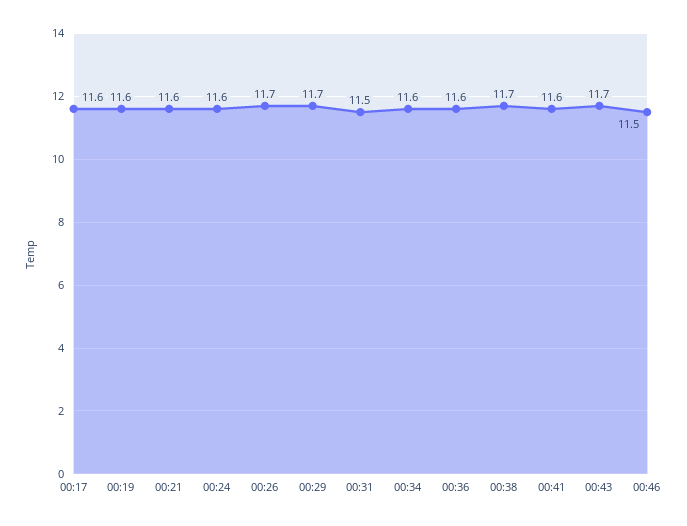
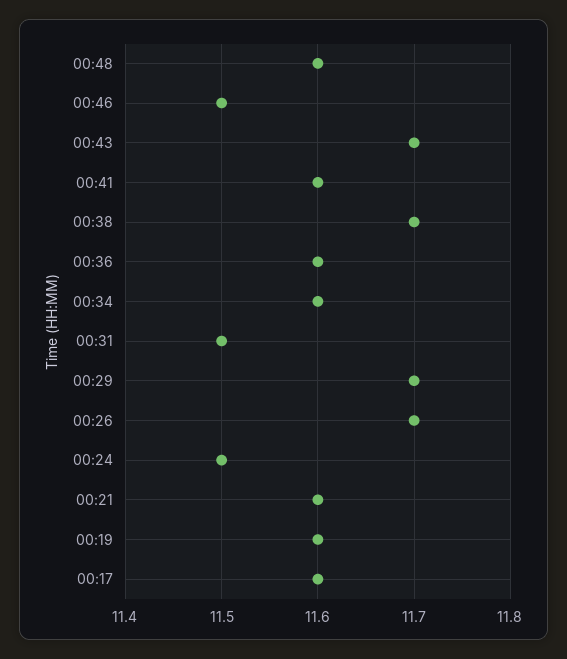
00:24: 11.6 -> 11.5
00:48: none -> 11.6

